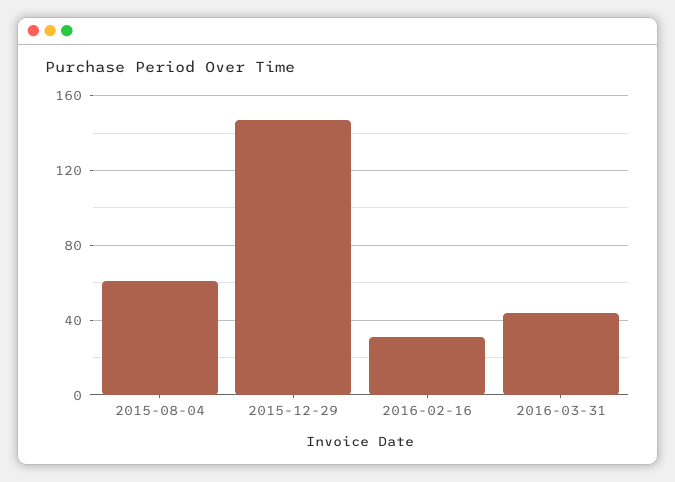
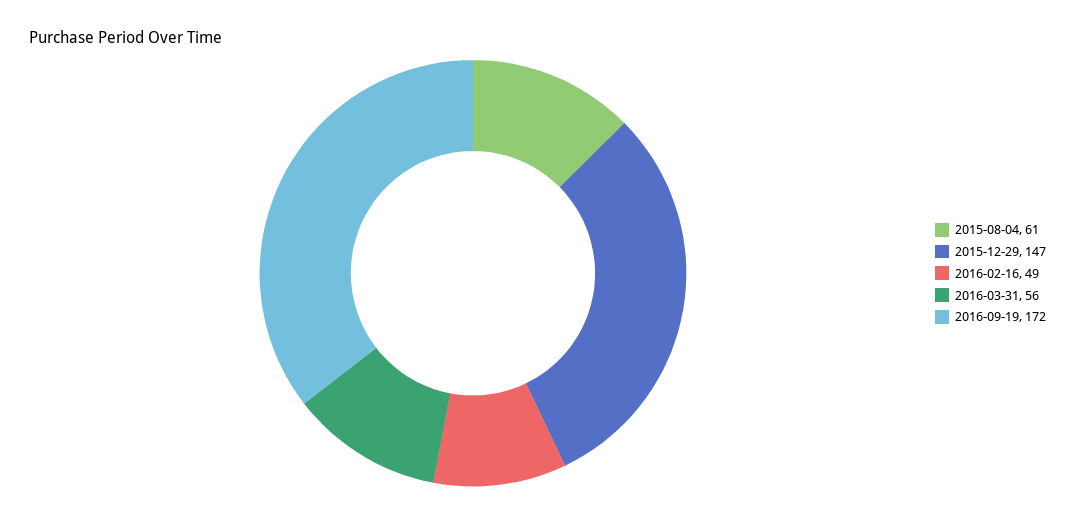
2016-02-16: 30 -> 49
2016-03-31: 45 -> 56
2016-09-19: none -> 172

